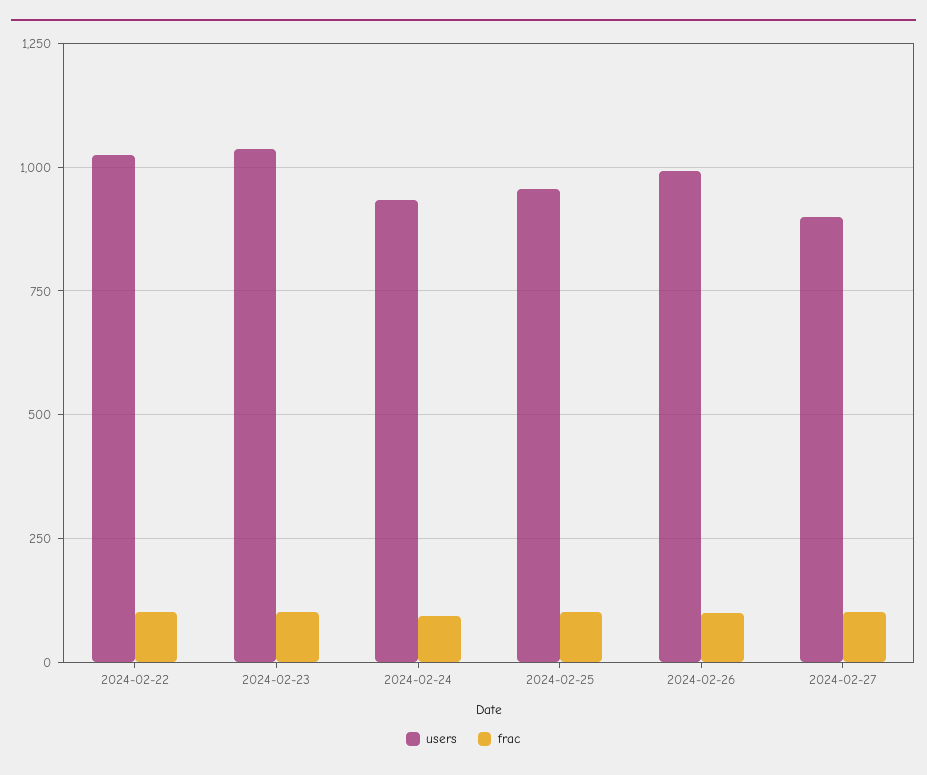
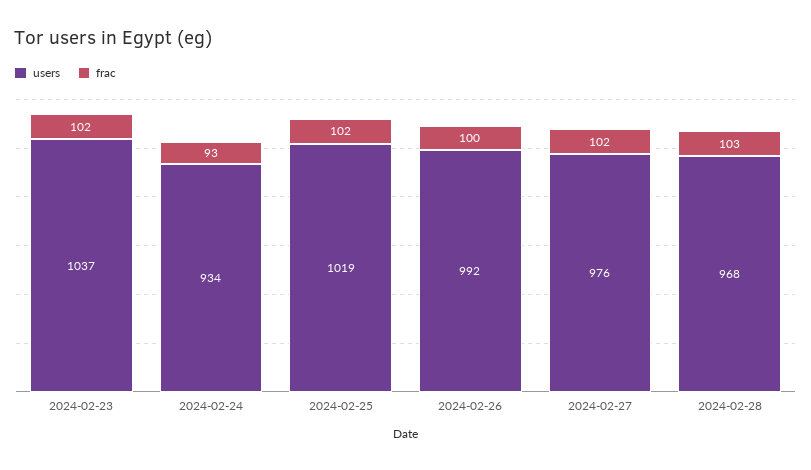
users, 2024-02-22: 1025 -> none
frac, 2024-02-22: 100 -> none
users, 2024-02-25: 950 -> 1019
users, 2024-02-27: 900 -> 976
users, 2024-02-28: none -> 968
frac, 2024-02-28: none -> 103

